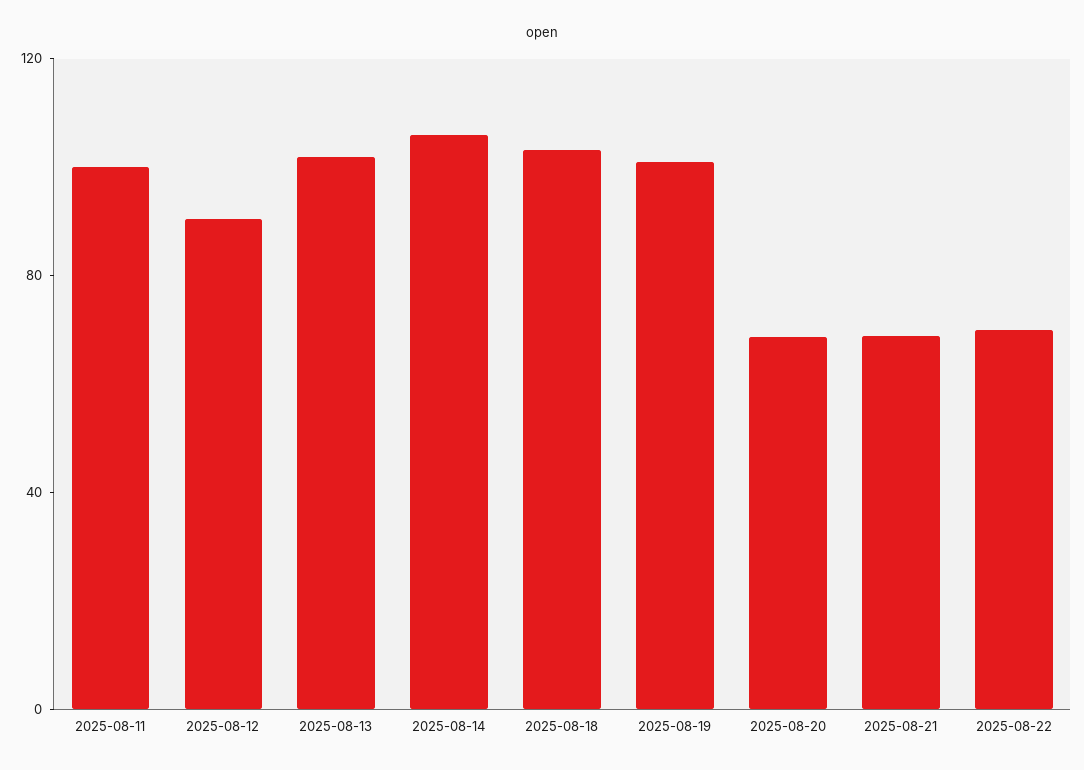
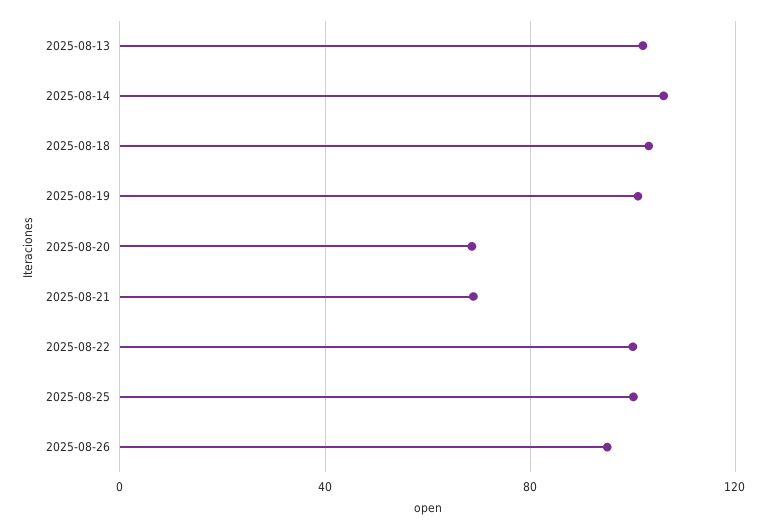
2025-08-11: 100 -> none
2025-08-12: 90 -> none
2025-08-22: 70 -> 100
2025-08-25: none -> 100
2025-08-26: none -> 95

